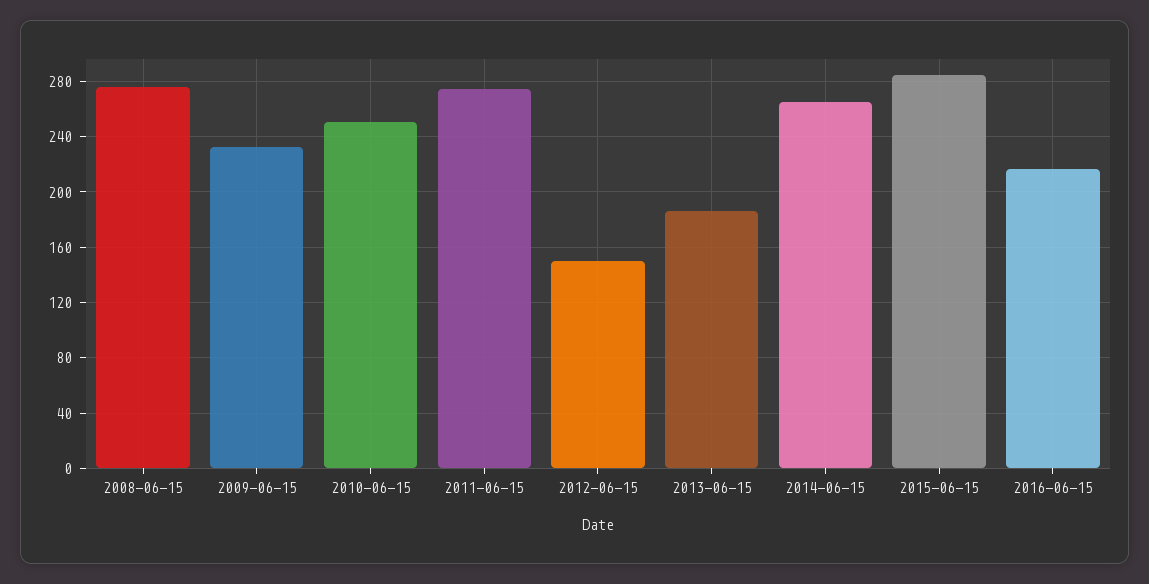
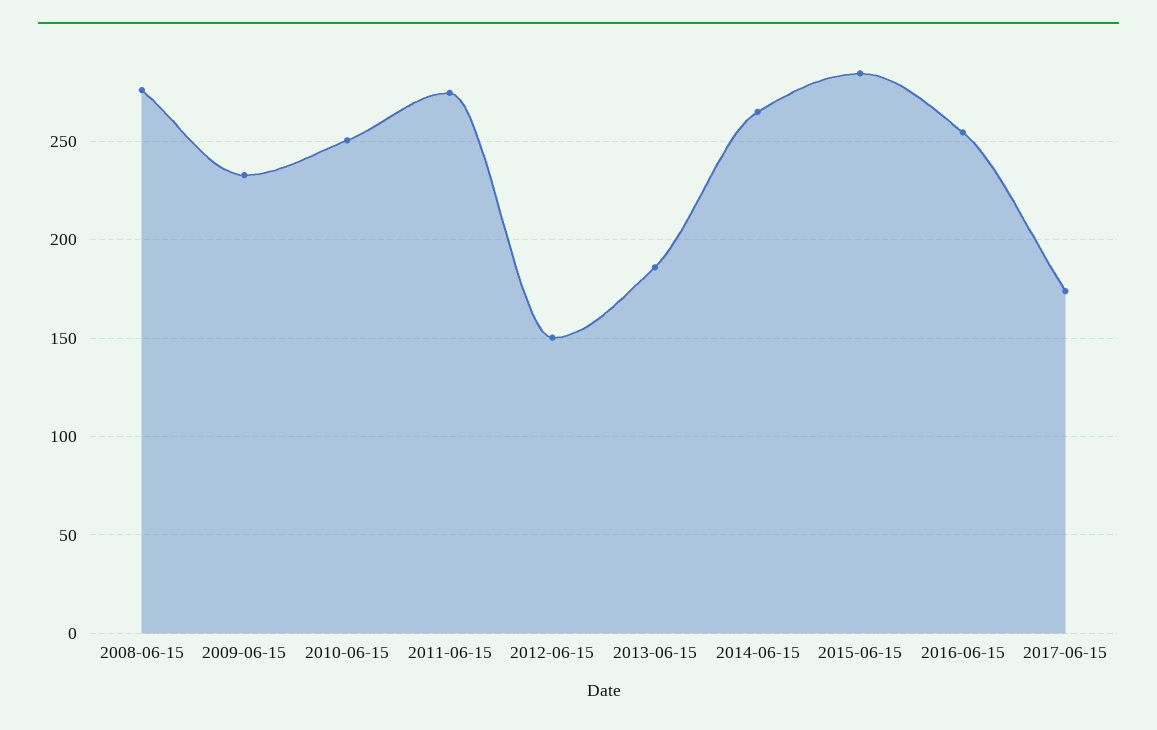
2016-06-15: 215 -> 255
2017-06-15: none -> 175

